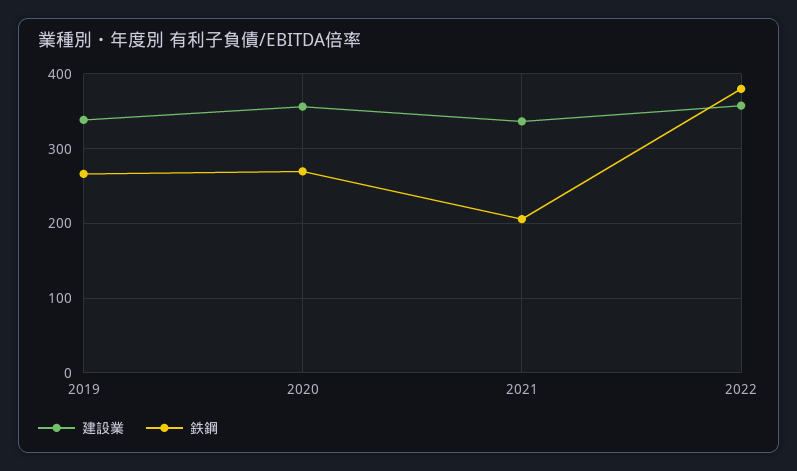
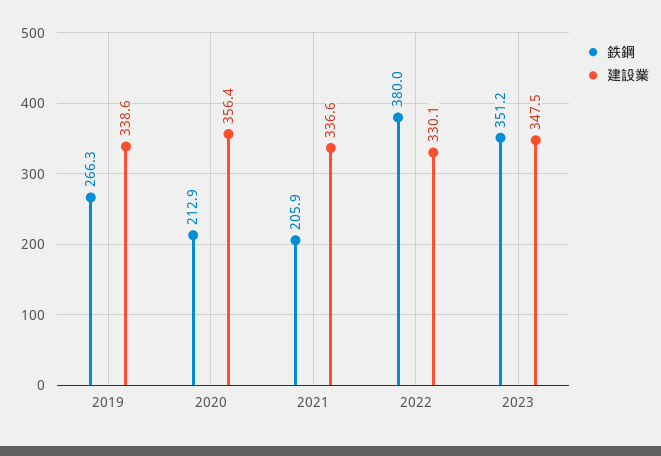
鉄鋼, 2020: 270 -> 212.9
建設業, 2022: 360 -> 330.1
鉄鋼, 2023: none -> 351.2
建設業, 2023: none -> 347.5

